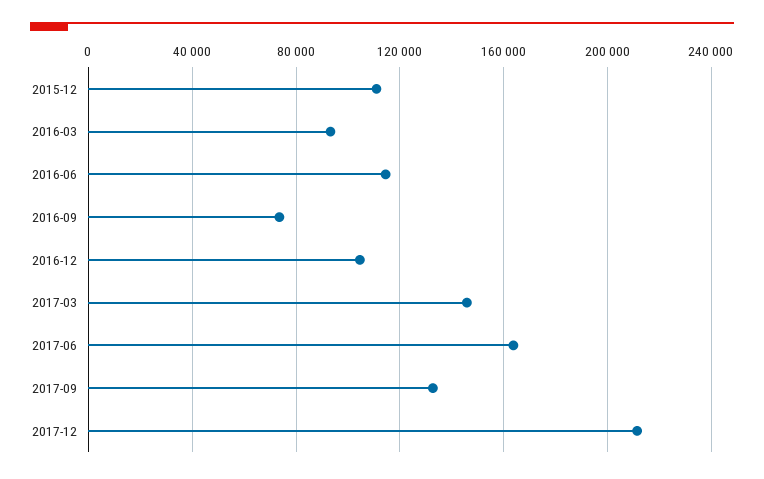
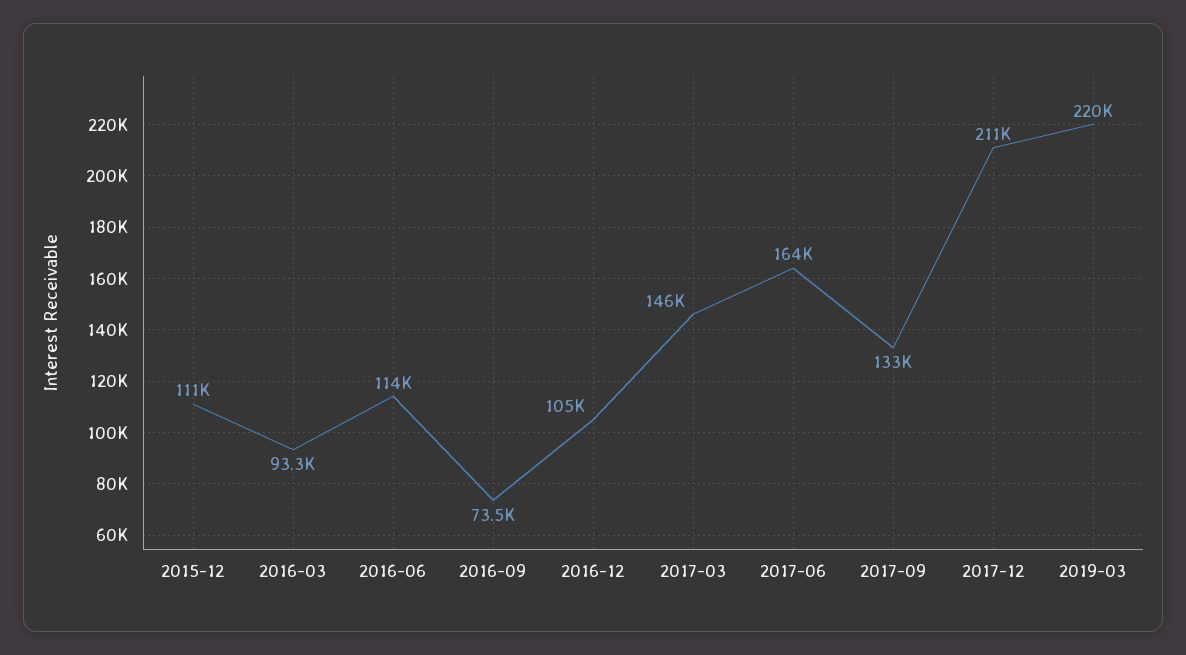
2019-03: none -> 220000

